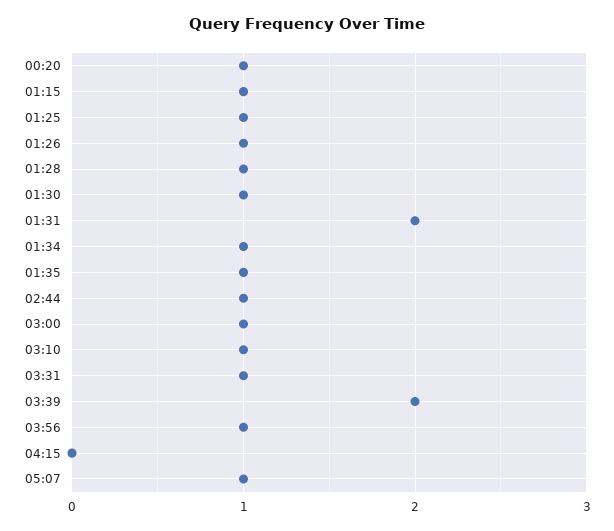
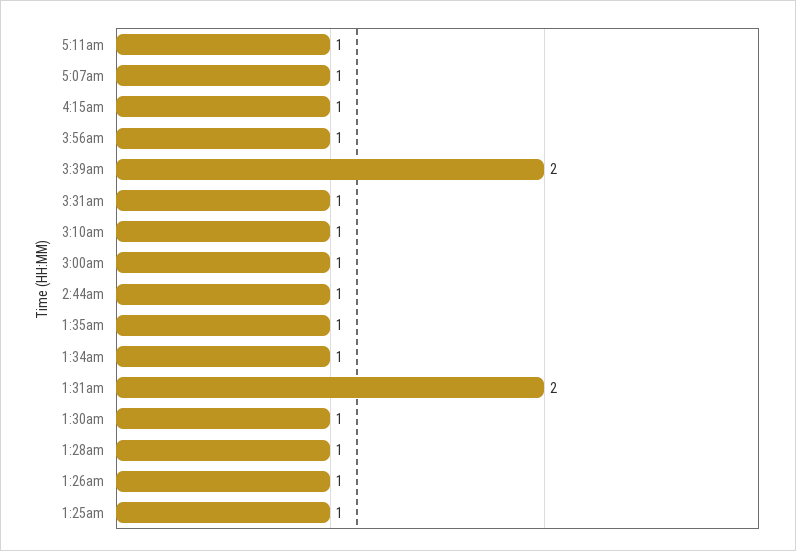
00:20: 1 -> none
01:15: 1 -> none
04:15: 0 -> 1
5:11am: none -> 1

